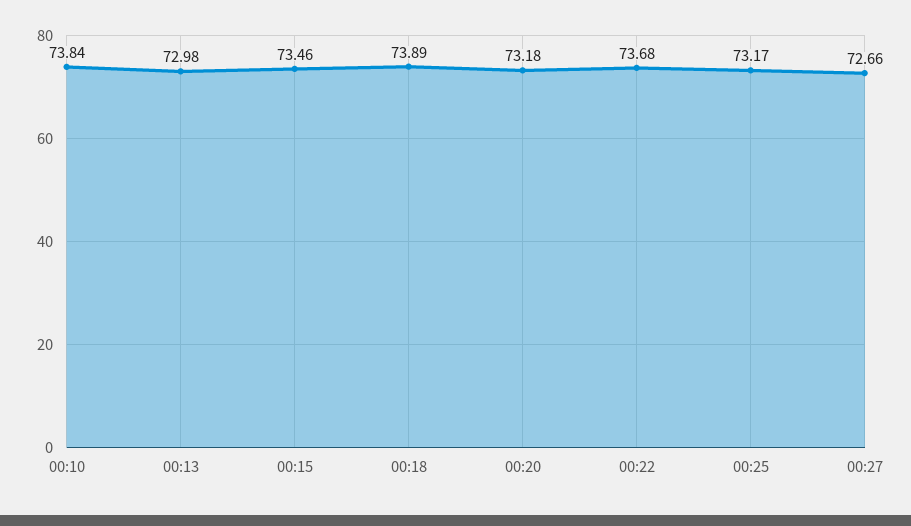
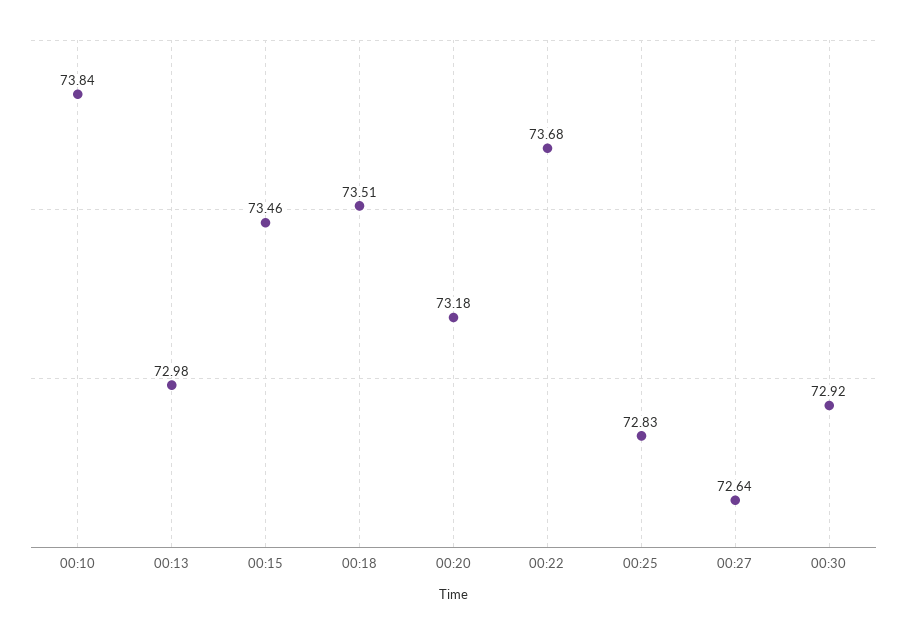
00:18: 73.89 -> 73.51
00:25: 73.17 -> 72.83
00:27: 72.66 -> 72.64
00:30: none -> 72.92

